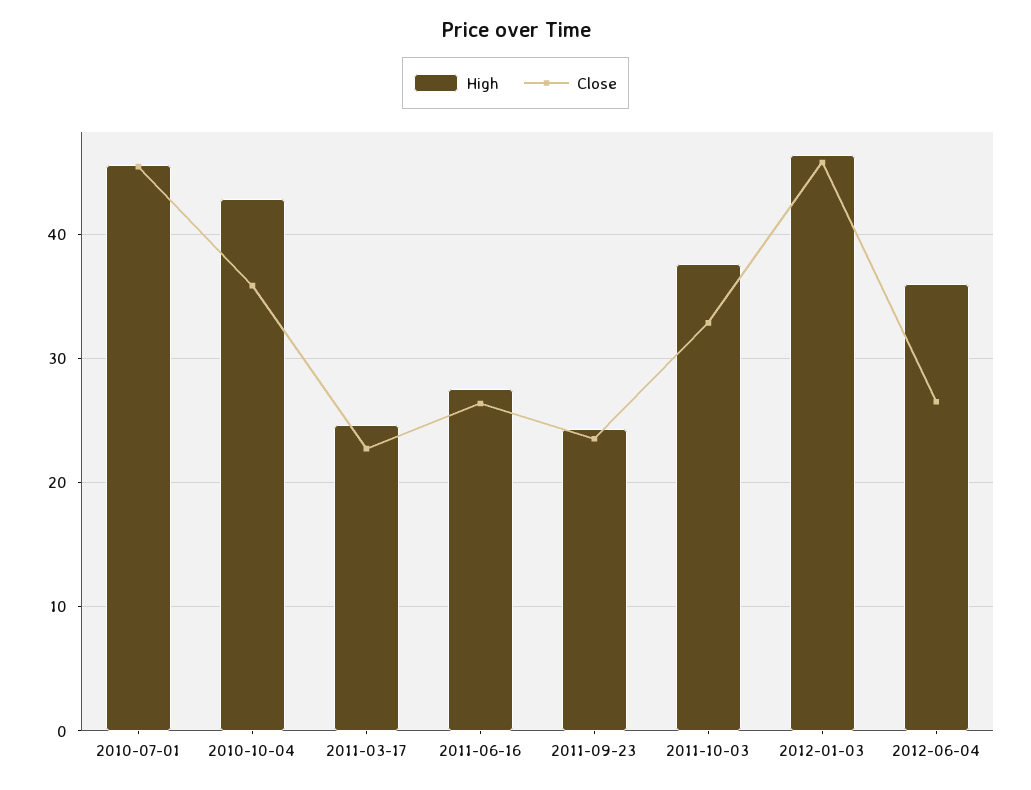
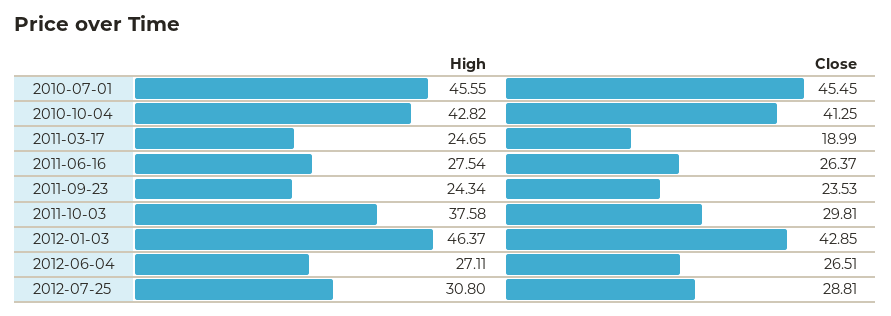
Close, 2010-10-04: 36 -> 41.25
Close, 2011-03-17: 23 -> 18.99
Close, 2011-10-03: 33 -> 29.81
Close, 2012-01-03: 46 -> 42.85
High, 2012-06-04: 36 -> 27.11
High, 2012-07-25: none -> 30.8
Close, 2012-07-25: none -> 28.81

